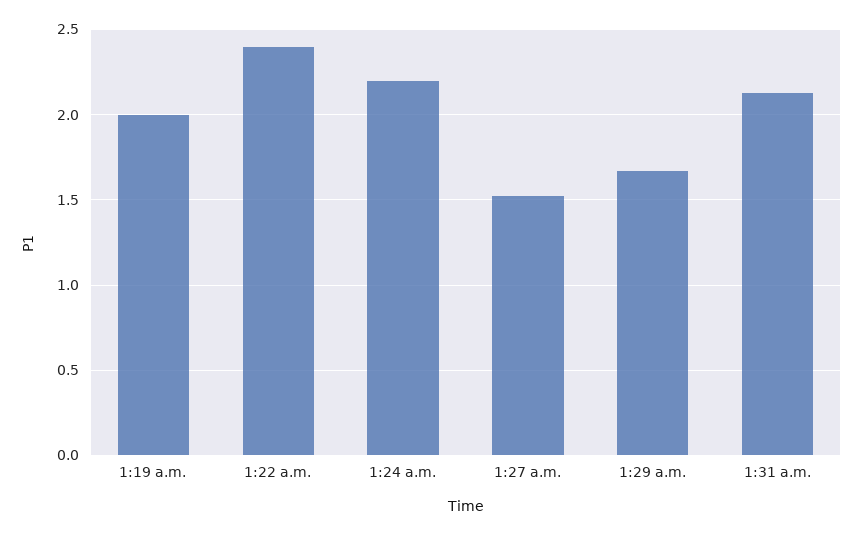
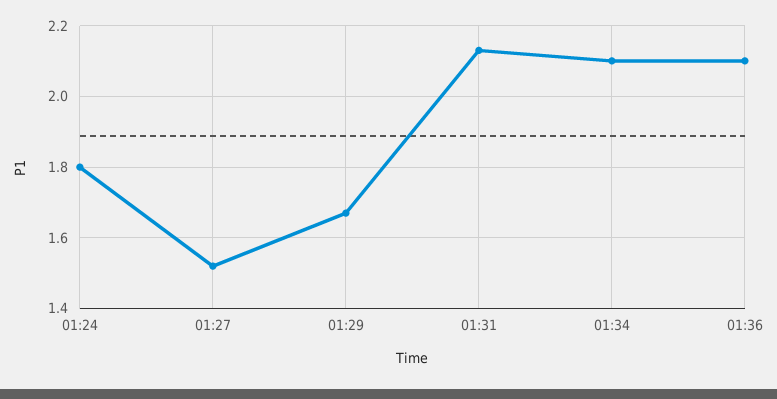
1:19 a.m.: 2 -> none
1:22 a.m.: 2.4 -> none
1:24 a.m.: 2.2 -> 1.8
01:34: none -> 2.1
01:36: none -> 2.1

